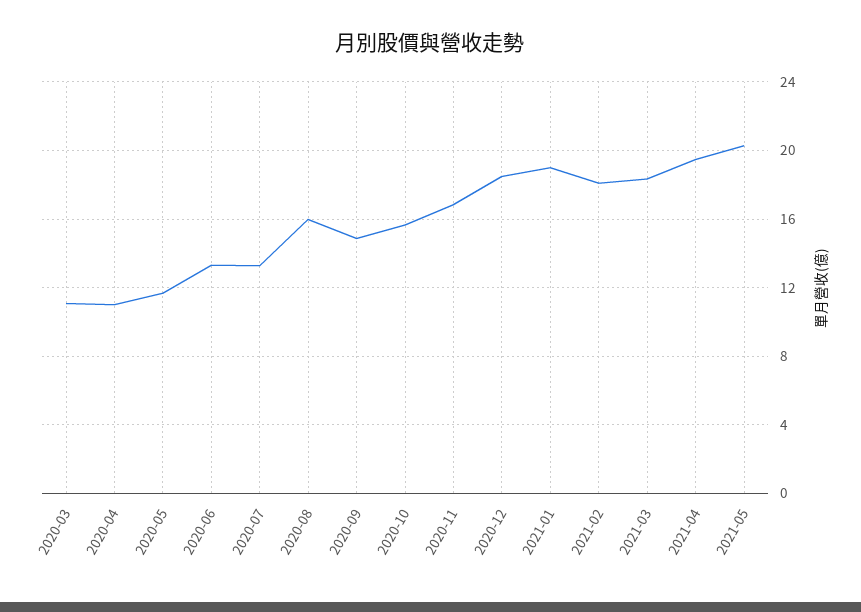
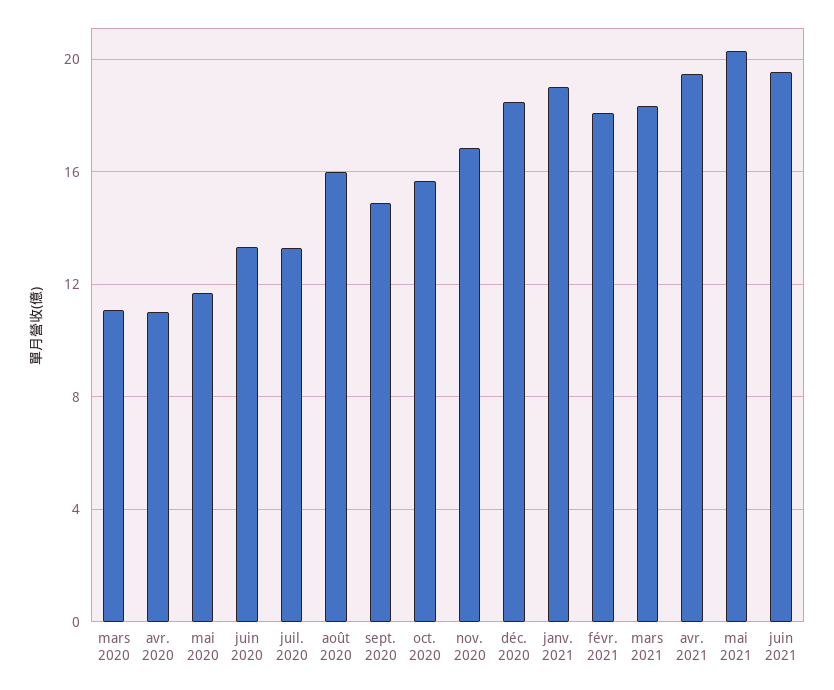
juin 2021: none -> 19.5

